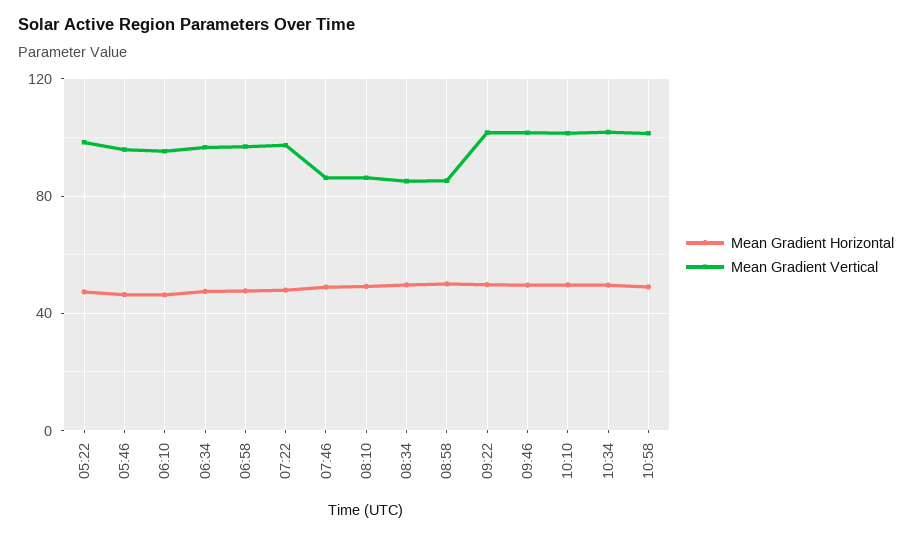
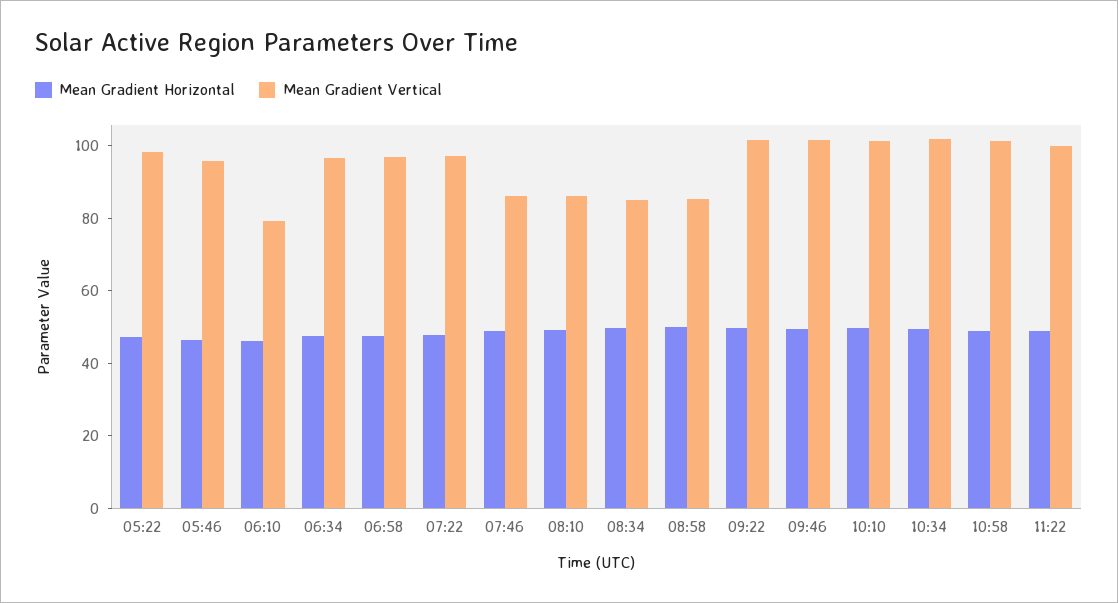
Mean Gradient Vertical, 06:10: 95 -> 80
Mean Gradient Horizontal, 11:22: none -> 50
Mean Gradient Vertical, 11:22: none -> 100

